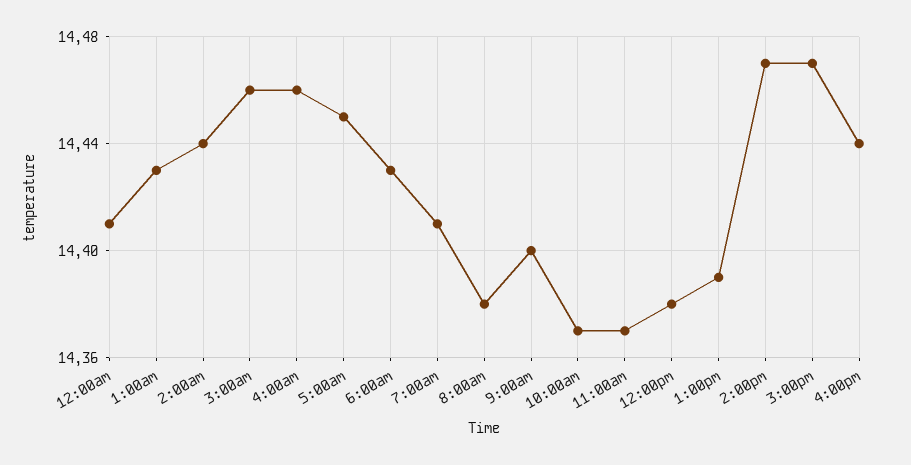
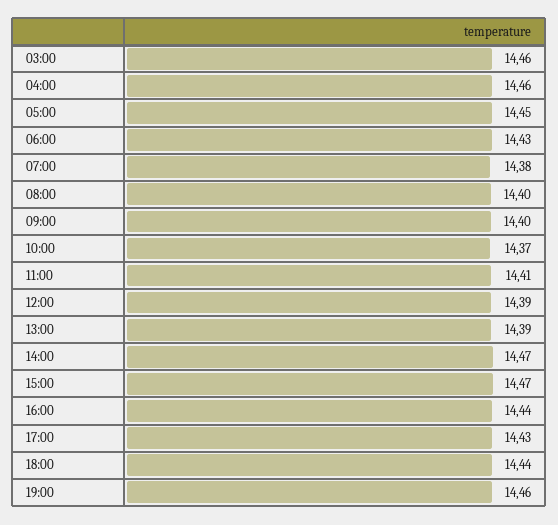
12:00am: 14.41 -> none
1:00am: 14.43 -> none
2:00am: 14.44 -> none
7:00am: 14.41 -> 14.38
8:00am: 14.38 -> 14.4
11:00am: 14.37 -> 14.41
12:00pm: 14.38 -> 14.39
17:00: none -> 14.43
18:00: none -> 14.44
19:00: none -> 14.46

